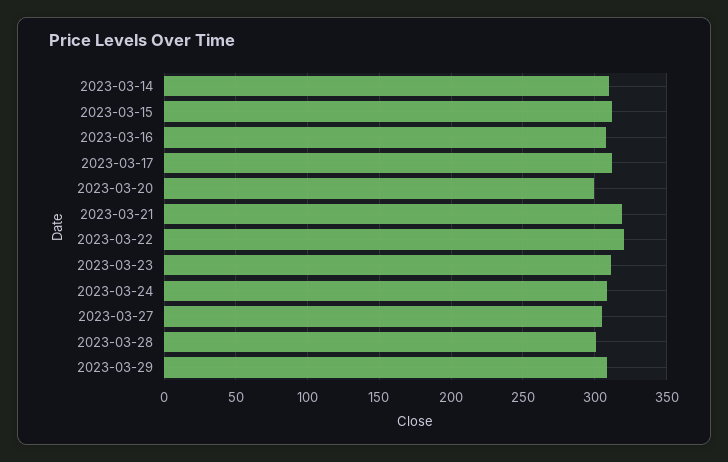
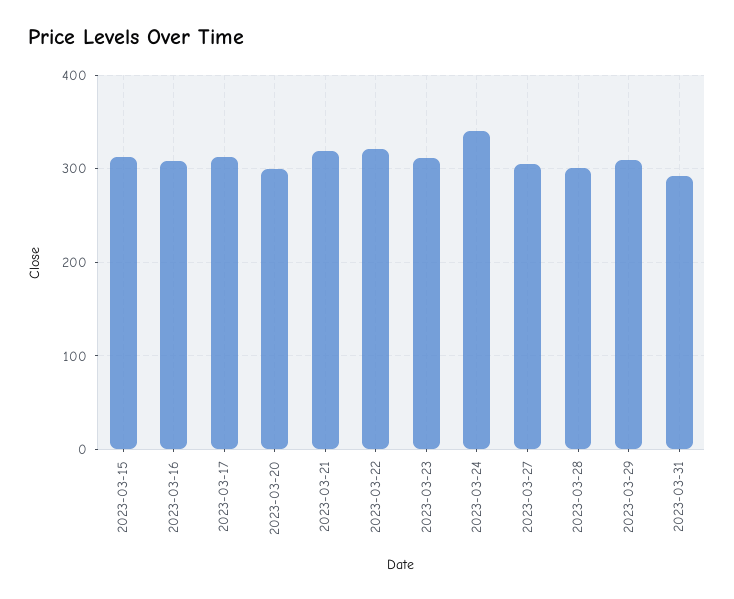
2023-03-14: 310 -> none
2023-03-24: 310 -> 340
2023-03-31: none -> 290

